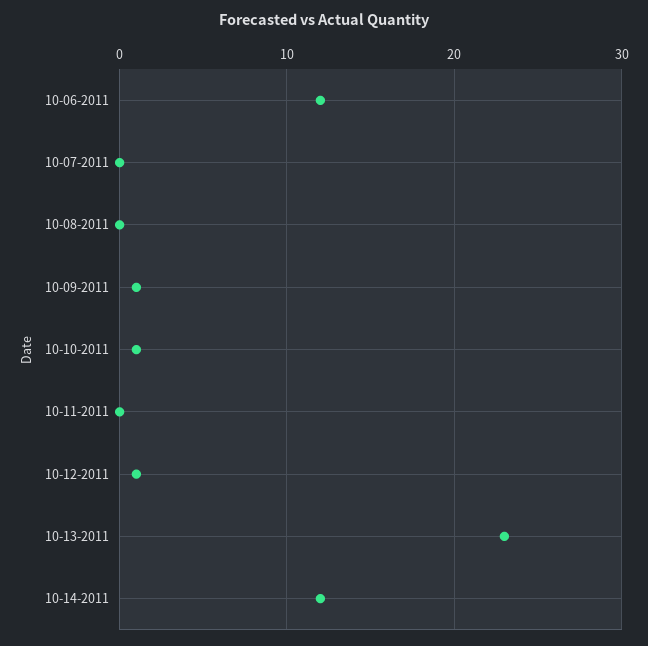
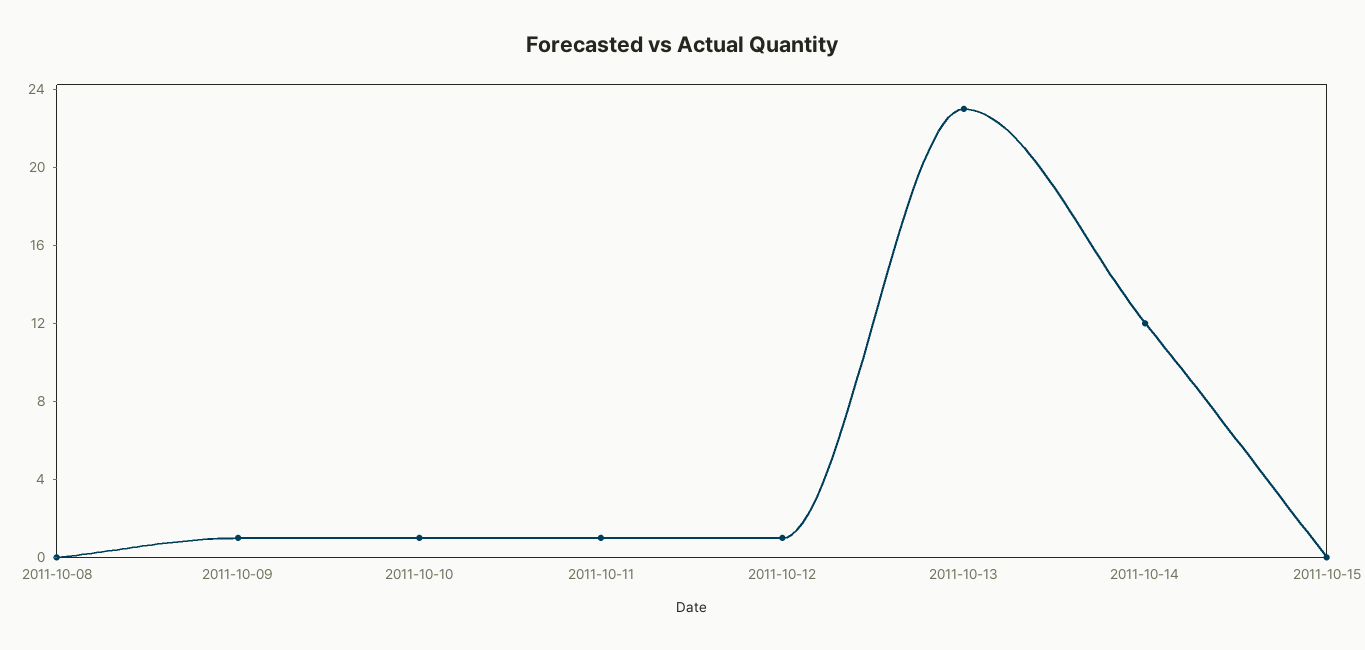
10-06-2011: 12 -> none
10-07-2011: 0 -> none
10-11-2011: 0 -> 1
2011-10-15: none -> 0

